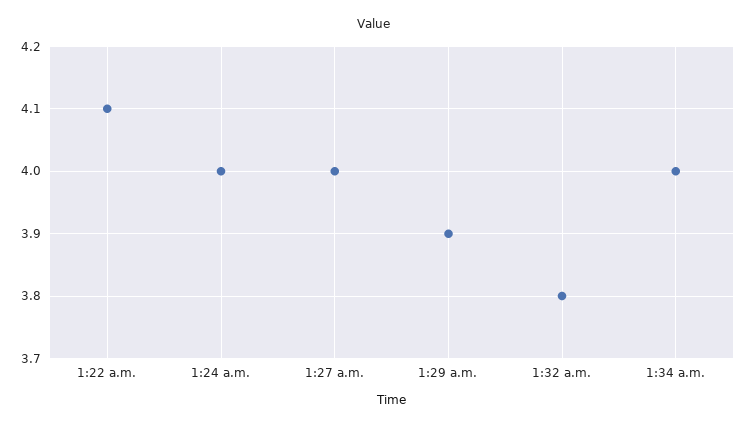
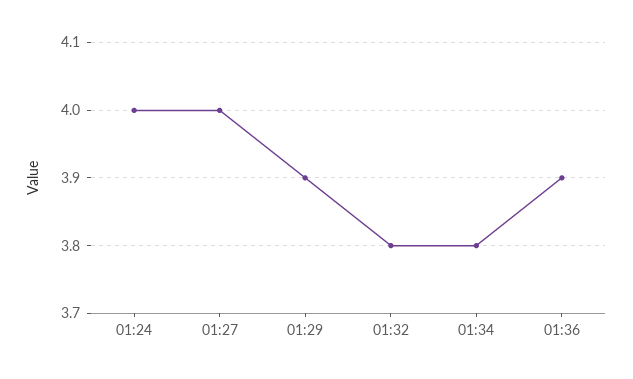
1:22 a.m.: 4.1 -> none
1:34 a.m.: 4 -> 3.8
01:36: none -> 3.9

